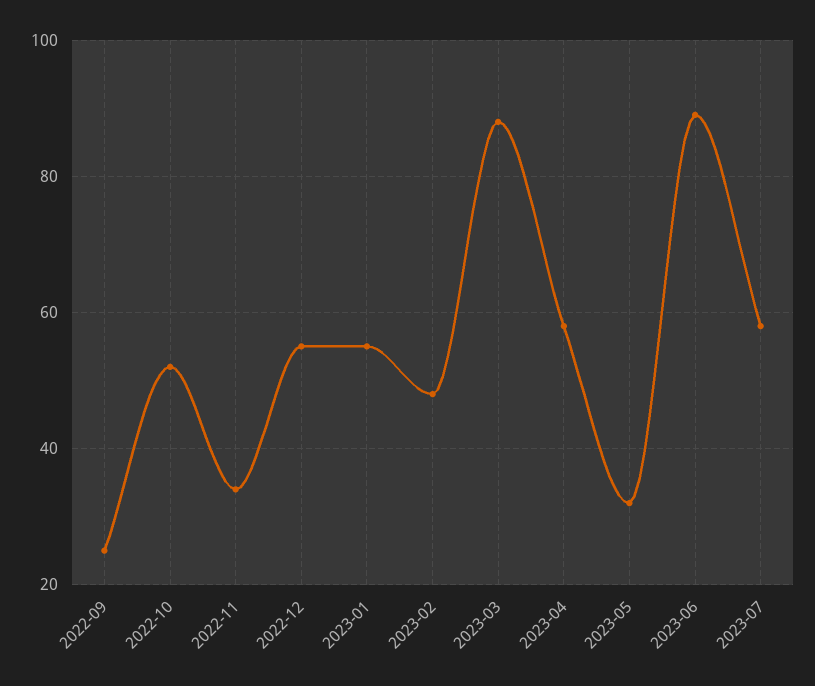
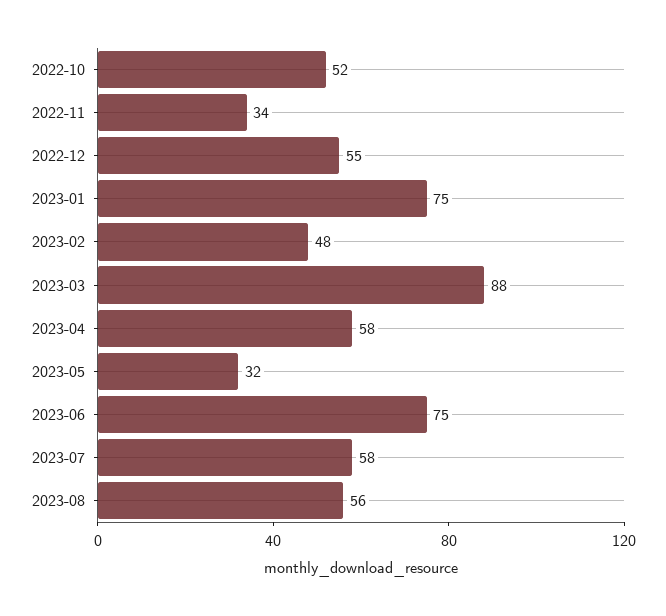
2022-09: 25 -> none
2023-01: 55 -> 75
2023-06: 90 -> 75
2023-08: none -> 56

